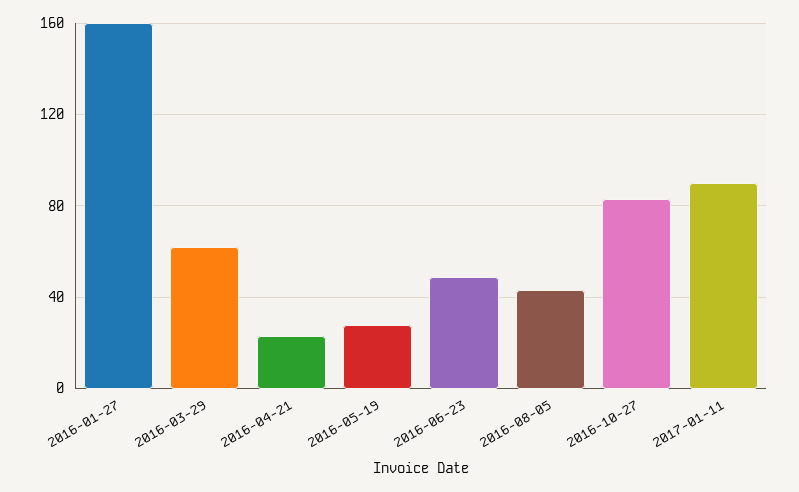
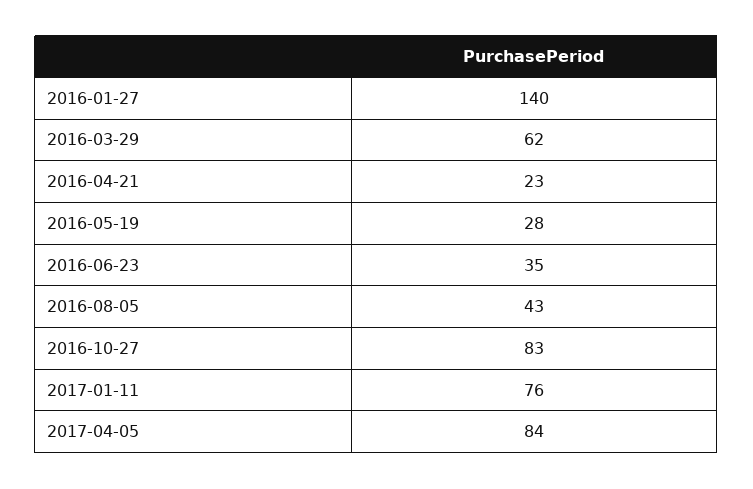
2016-01-27: 160 -> 140
2016-06-23: 50 -> 35
2017-01-11: 90 -> 76
2017-04-05: none -> 84

